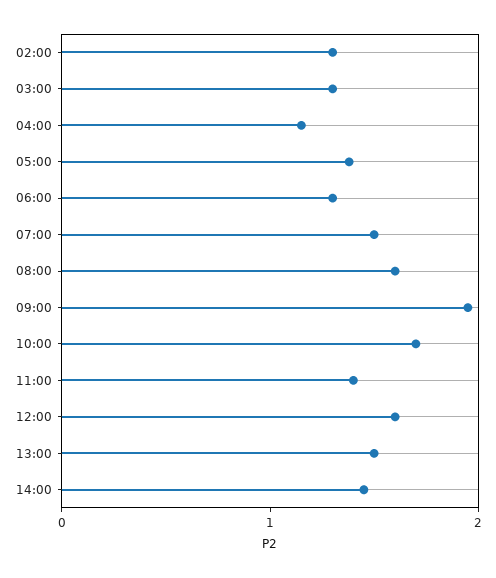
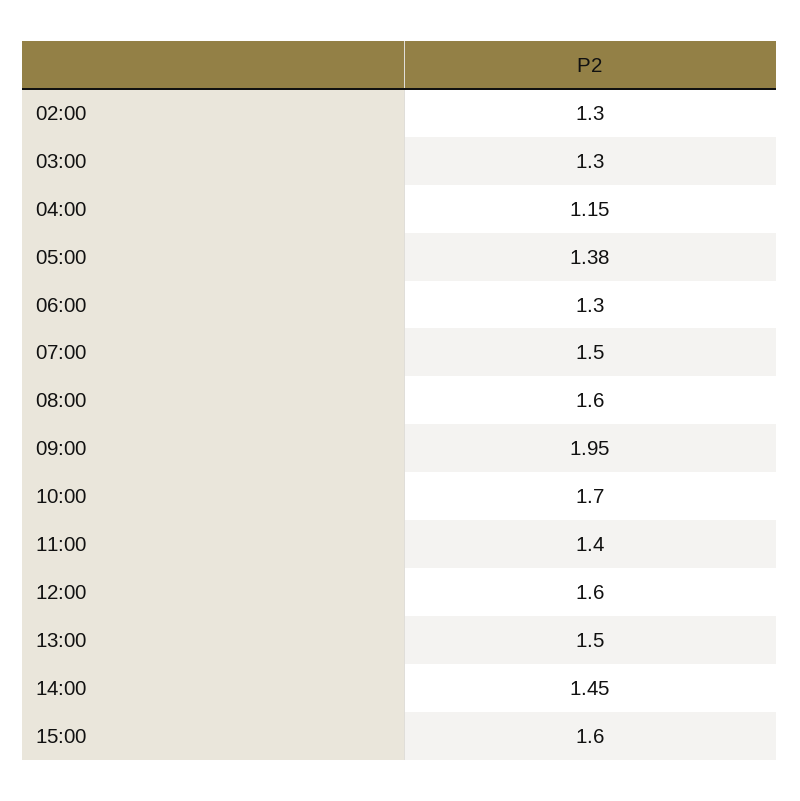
15:00: none -> 1.6

